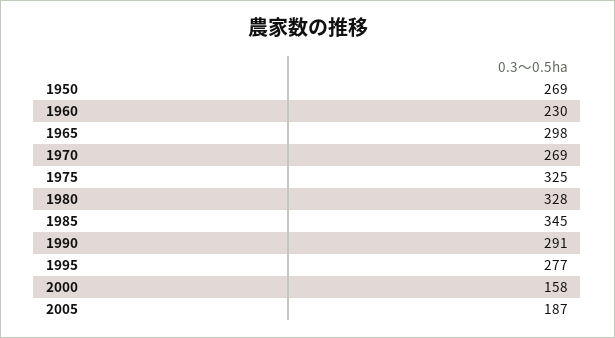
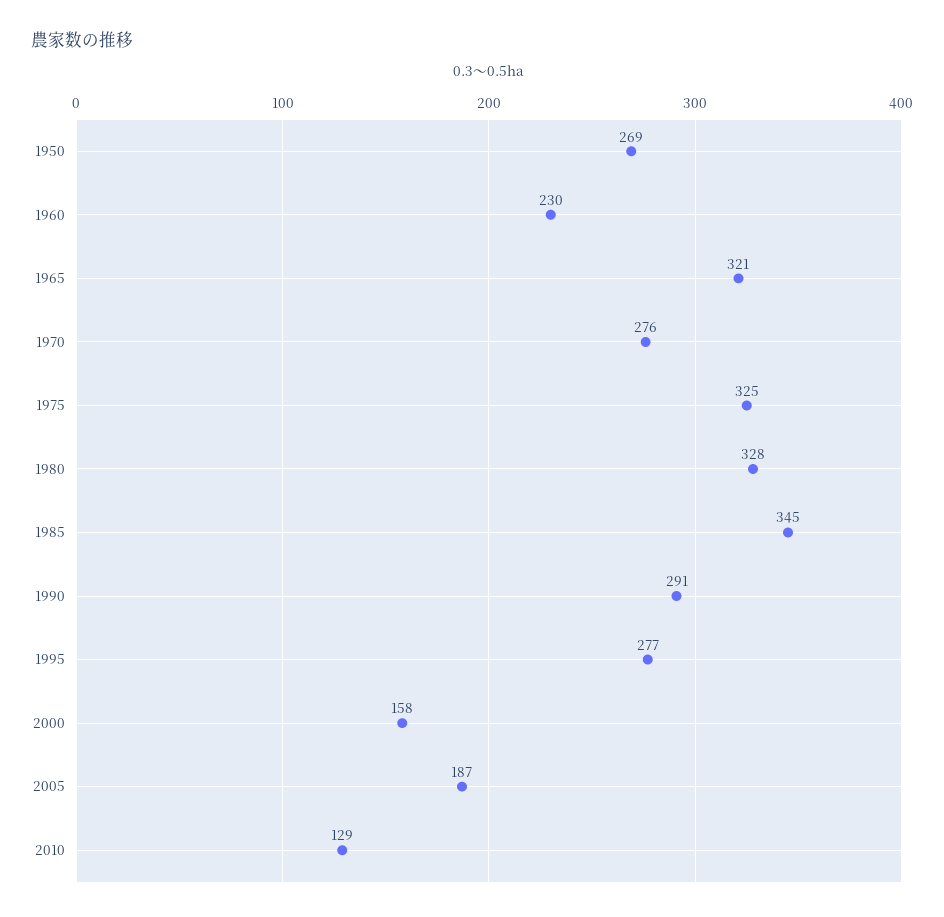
1965: 298 -> 321
1970: 269 -> 276
2010: none -> 129

